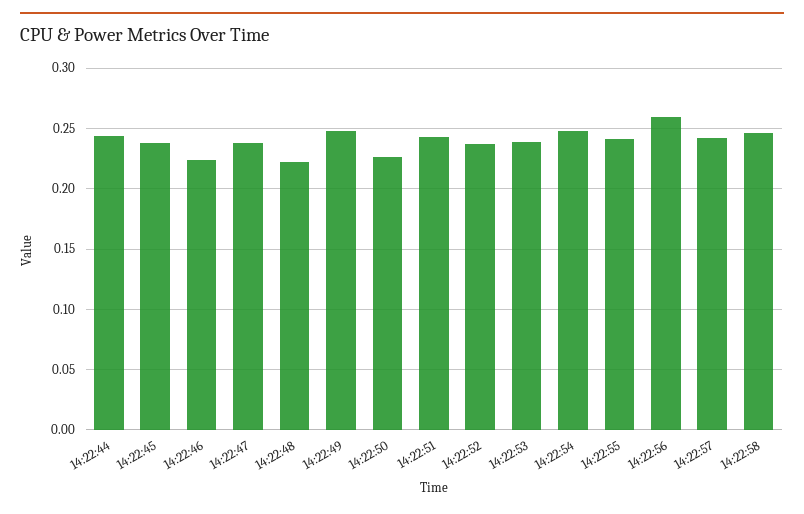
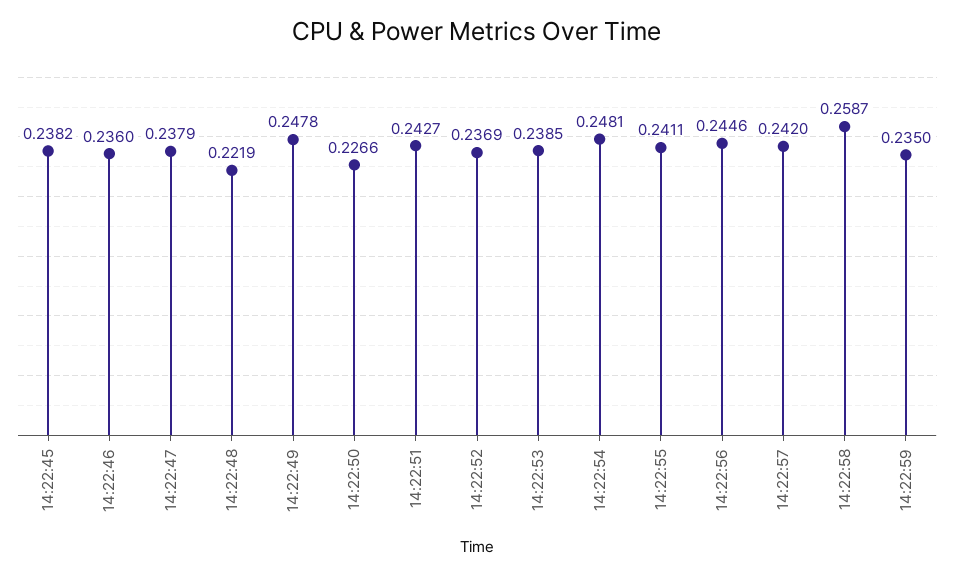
14:22:44: 0.245 -> none
14:22:46: 0.225 -> 0.236
14:22:56: 0.26 -> 0.2446
14:22:58: 0.245 -> 0.2587
14:22:59: none -> 0.235

